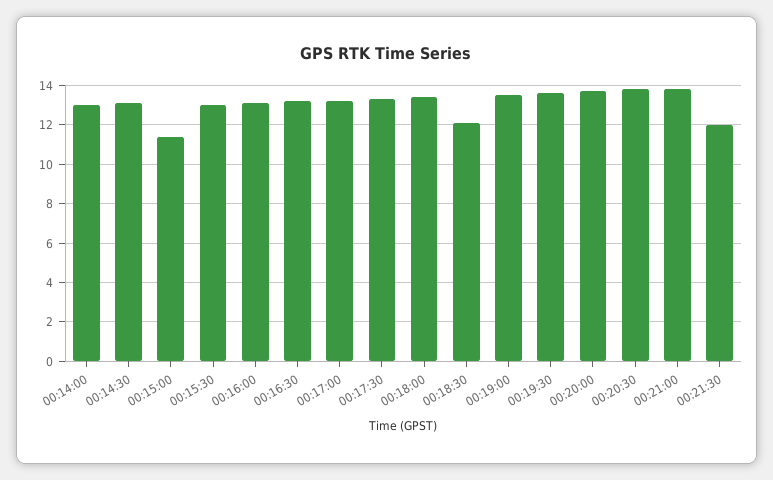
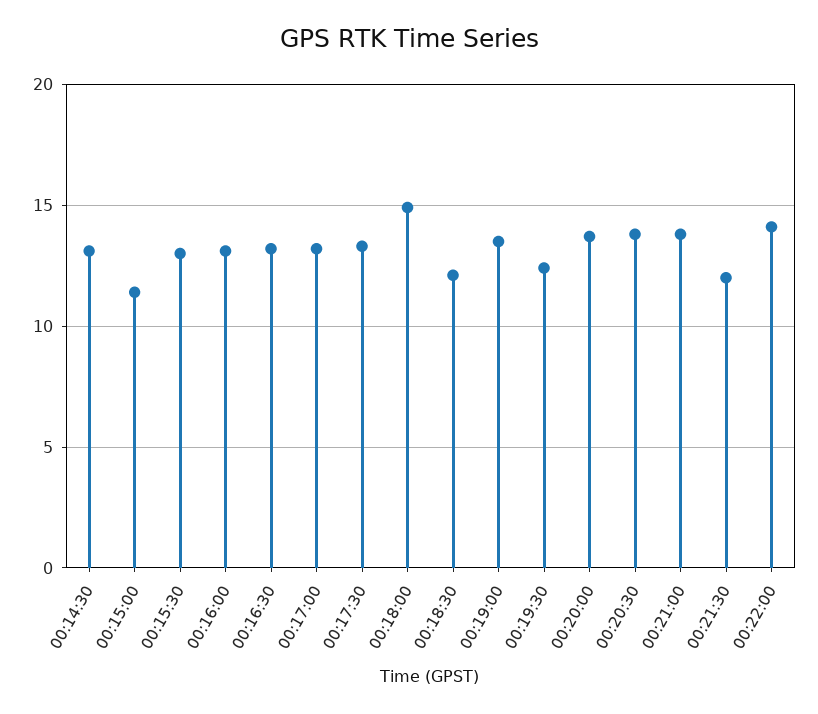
00:14:00: 13 -> none
00:18:00: 13.5 -> 15
00:19:30: 13.5 -> 12.5
00:22:00: none -> 14

